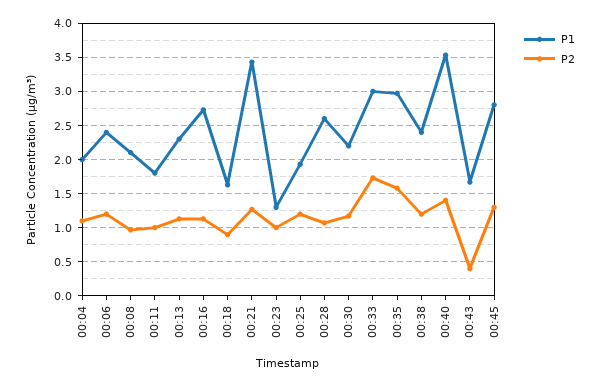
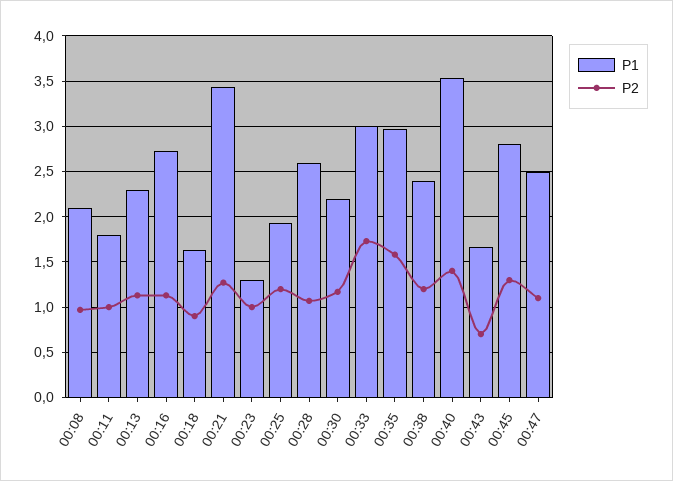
P1, 00:04: 2 -> none
P2, 00:04: 1.1 -> none
P1, 00:06: 2.4 -> none
P2, 00:06: 1.2 -> none
P2, 00:43: 0.4 -> 0.7
P1, 00:47: none -> 2.5
P2, 00:47: none -> 1.1

